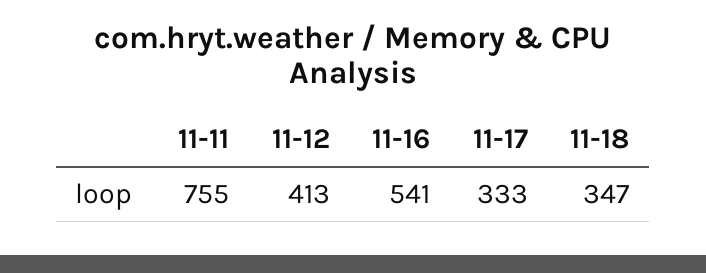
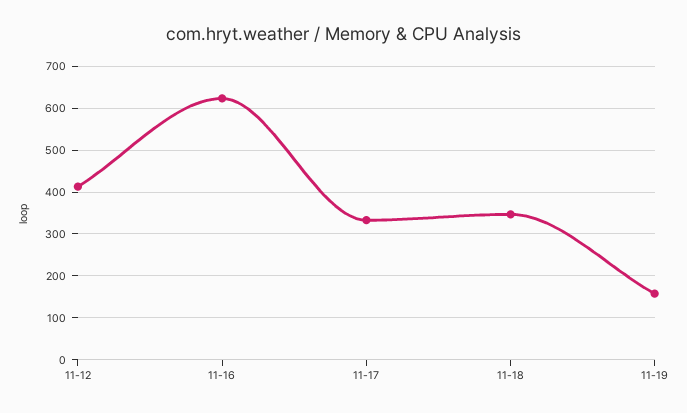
11-11: 755 -> none
11-16: 541 -> 620
11-19: none -> 160

